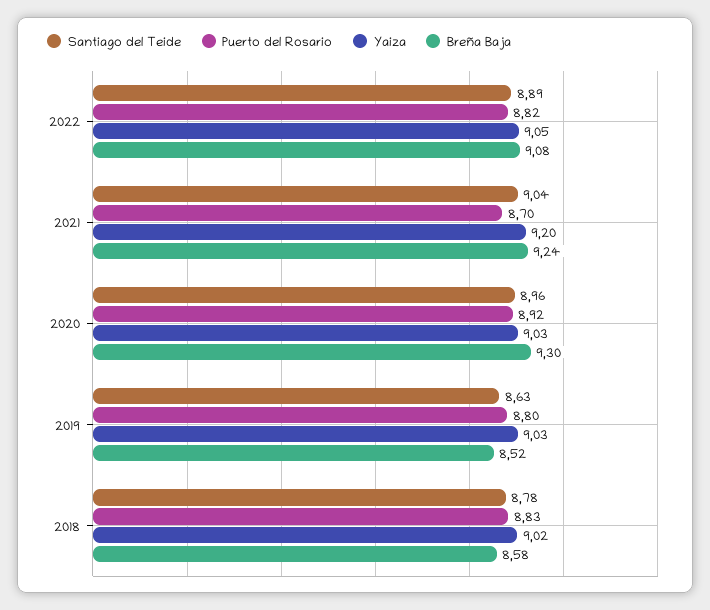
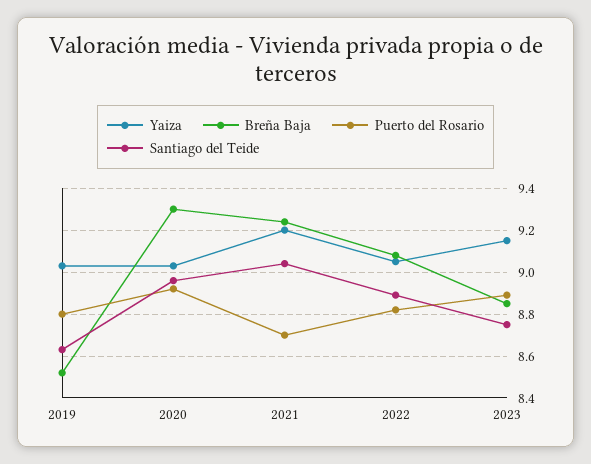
Santiago del Teide, 2018: 8.78 -> none
Puerto del Rosario, 2018: 8.83 -> none
Yaiza, 2018: 9.02 -> none
Breña Baja, 2018: 8.58 -> none
Yaiza, 2023: none -> 9.15
Breña Baja, 2023: none -> 8.85
Puerto del Rosario, 2023: none -> 8.9
Santiago del Teide, 2023: none -> 8.75

